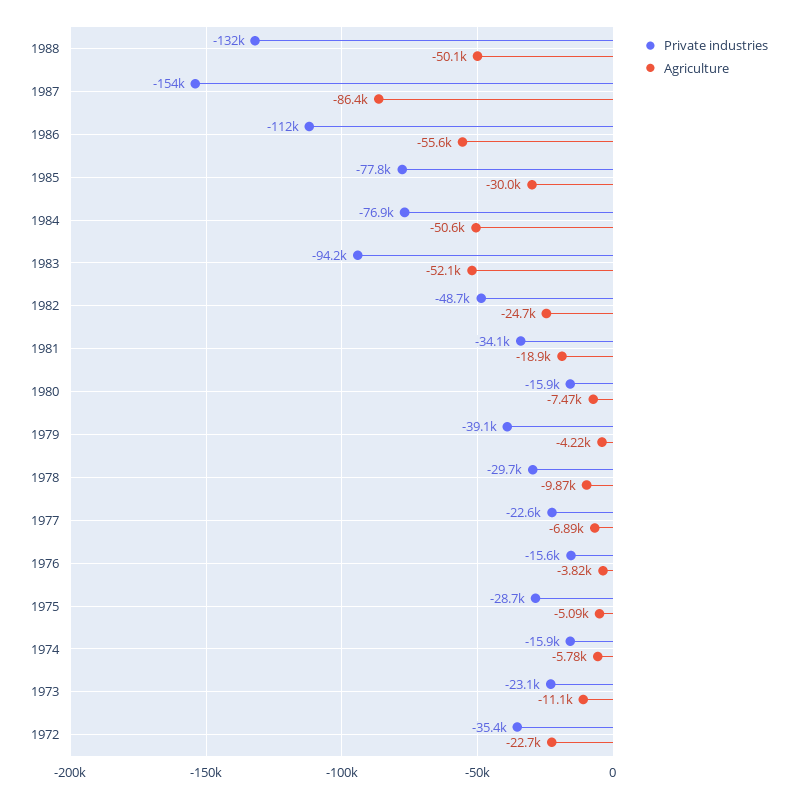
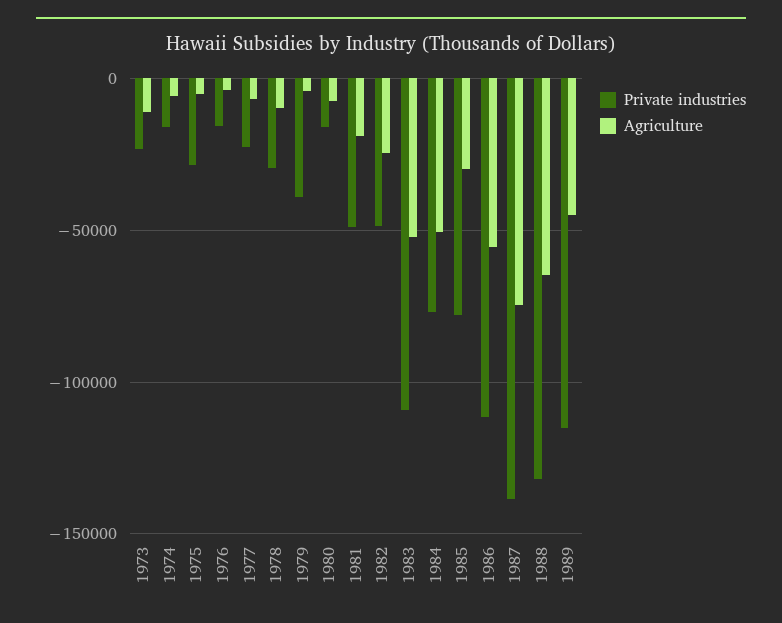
Agriculture, 1988: -50100 -> -65000
Private industries, 1987: -154000 -> -140000
Agriculture, 1987: -86400 -> -75000
Private industries, 1983: -94200 -> -110000
Private industries, 1981: -34100 -> -50000
Private industries, 1972: -35400 -> none
Agriculture, 1972: -22700 -> none
Private industries, 1989: none -> -115000
Agriculture, 1989: none -> -45000

